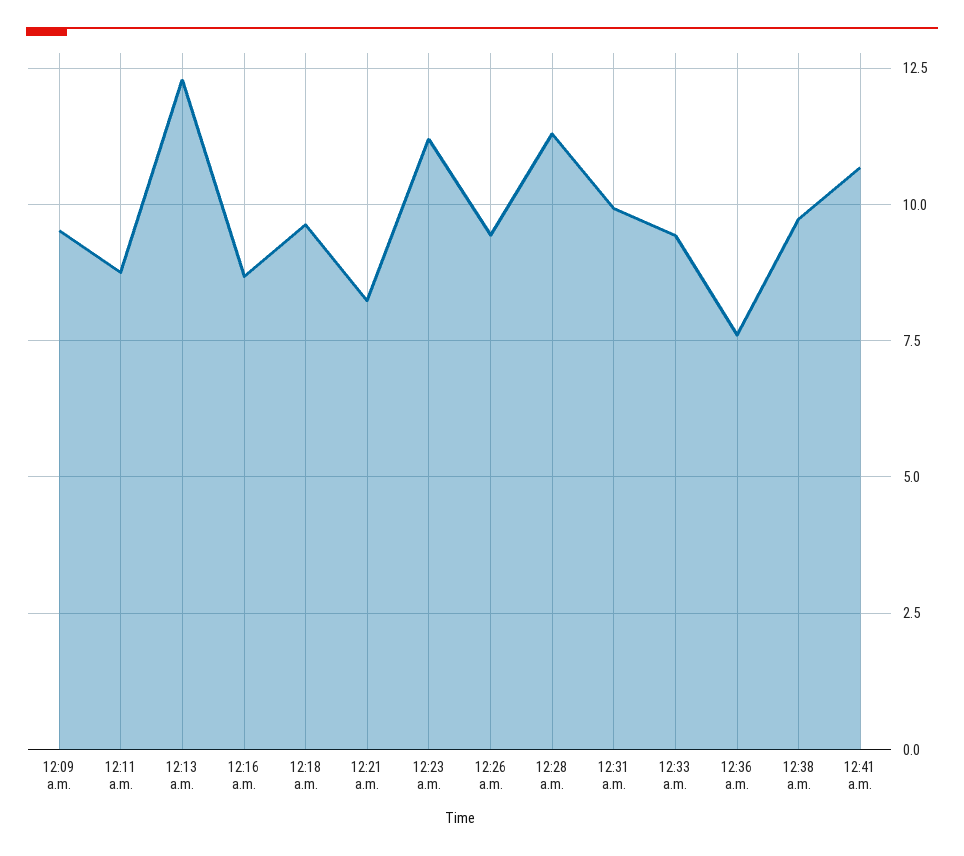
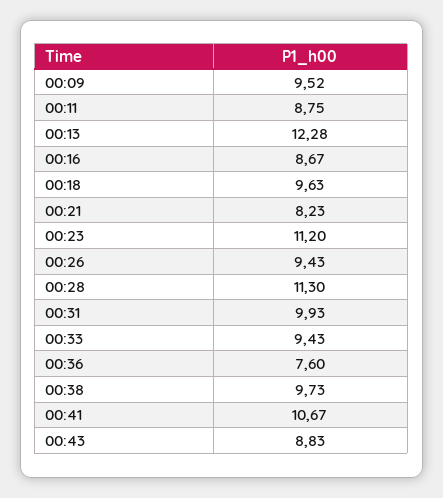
00:43: none -> 8.83

